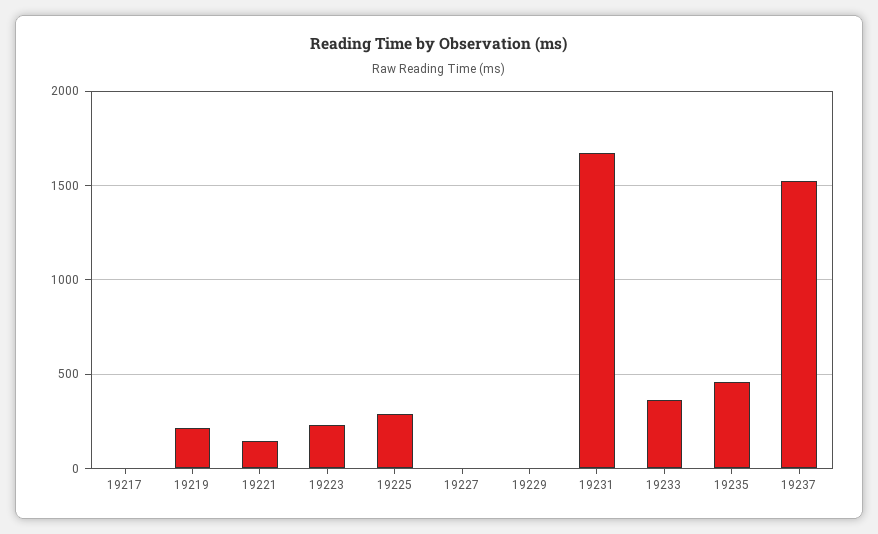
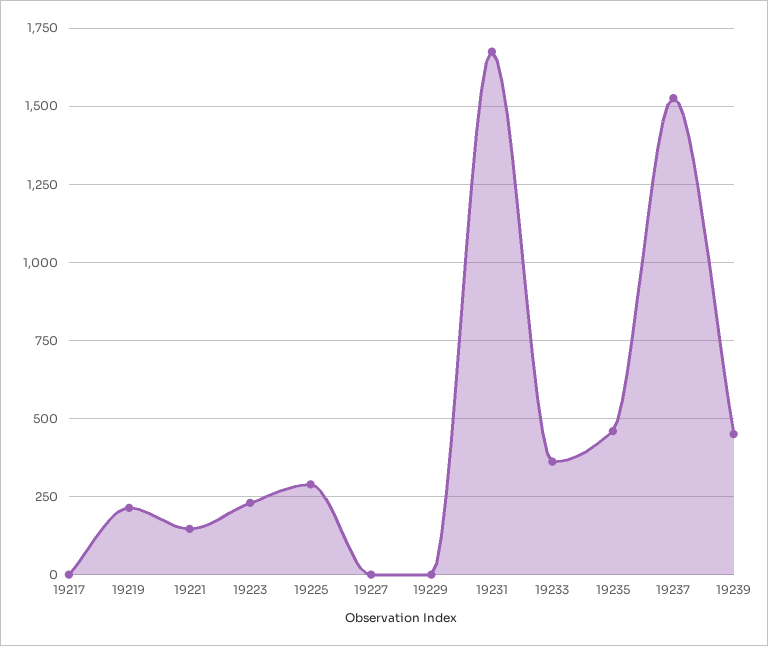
19239: none -> 450

